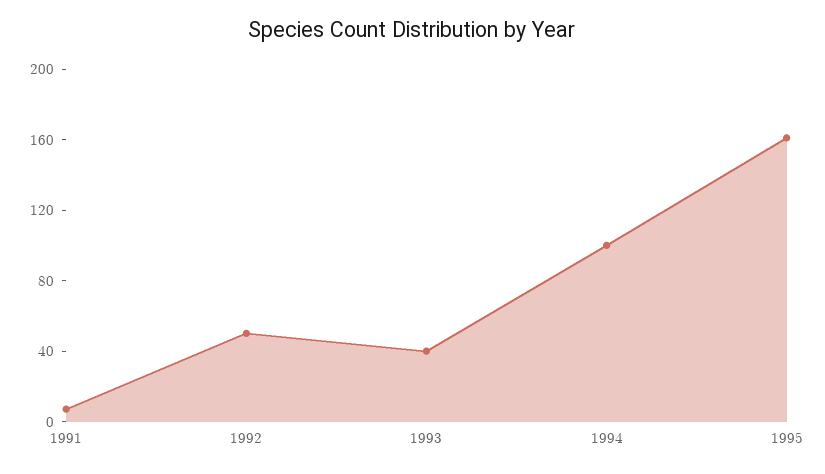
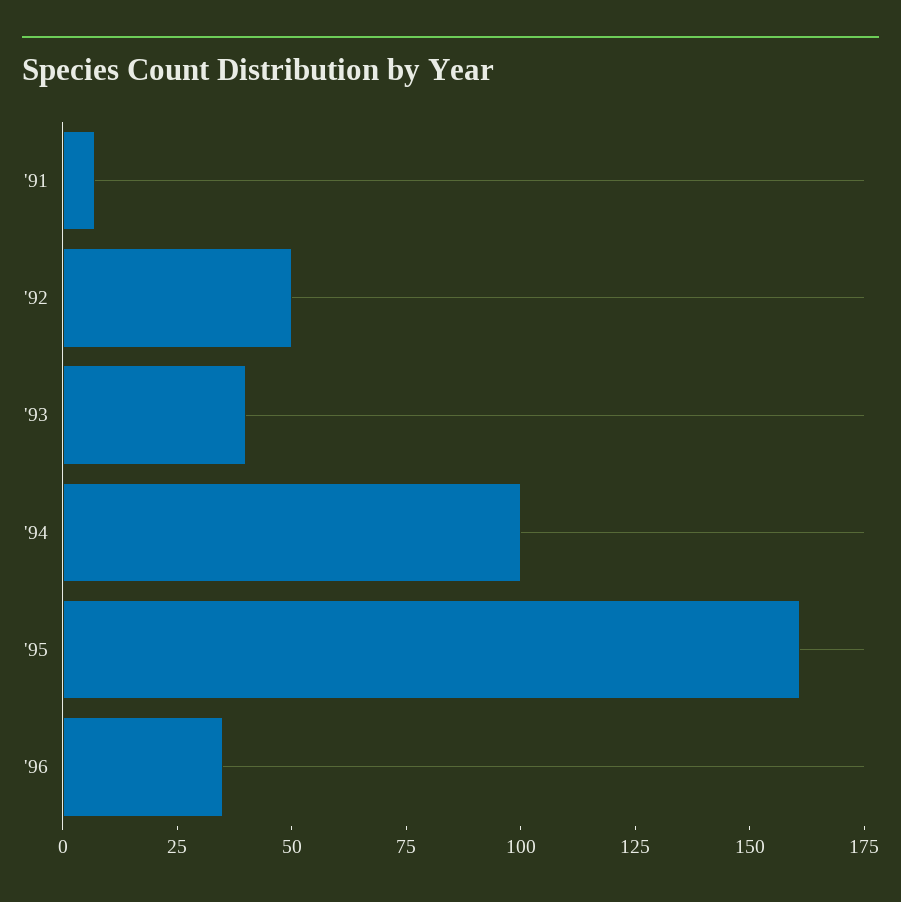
'96: none -> 35

